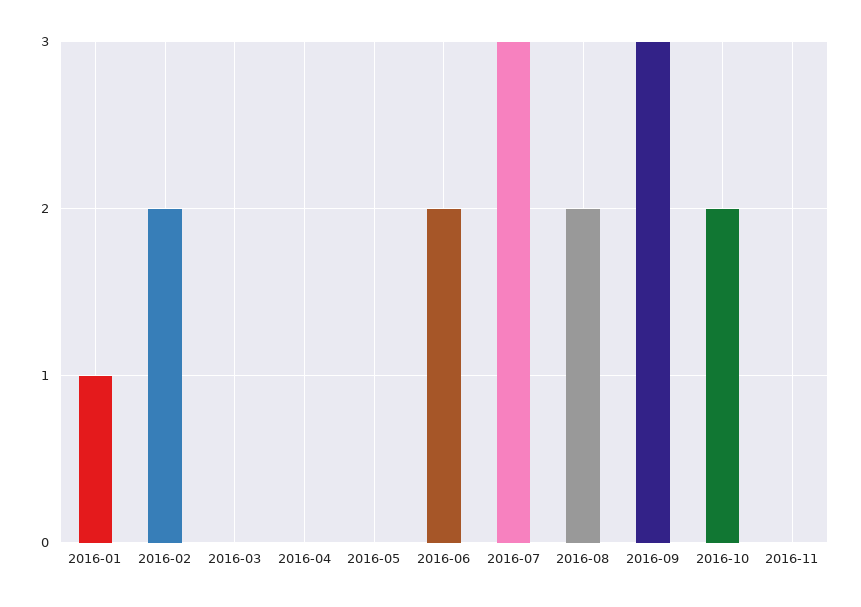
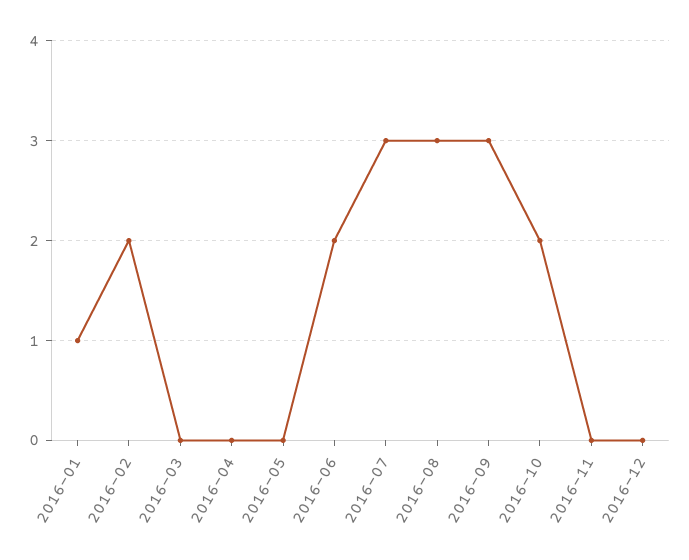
2016-08: 2 -> 3
2016-12: none -> 0

